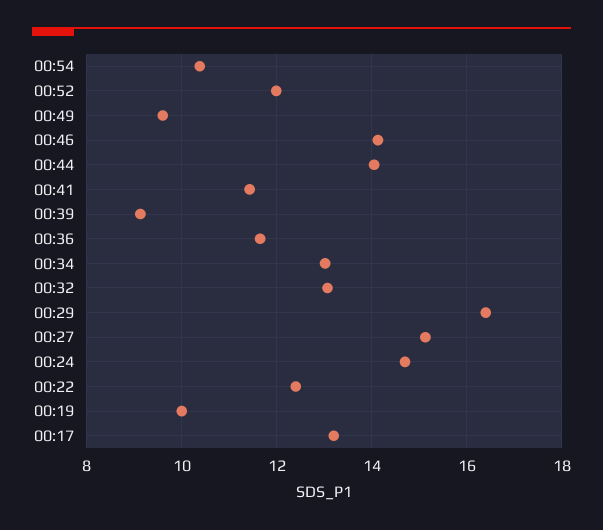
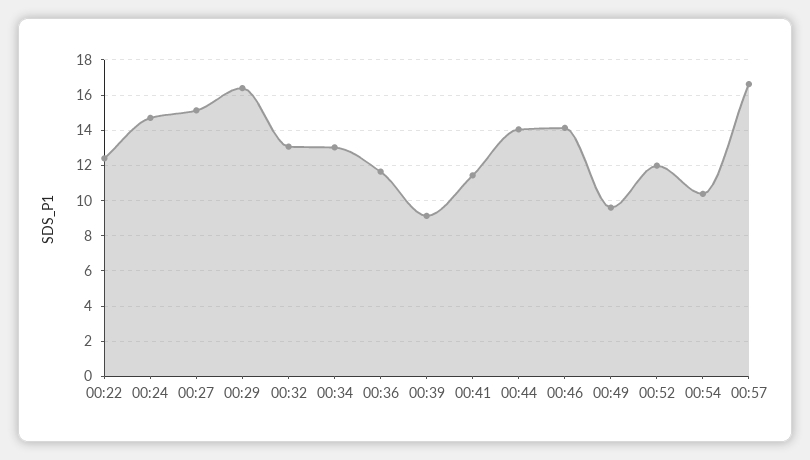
00:19: 10 -> none
00:17: 13.2 -> none
00:57: none -> 16.5

